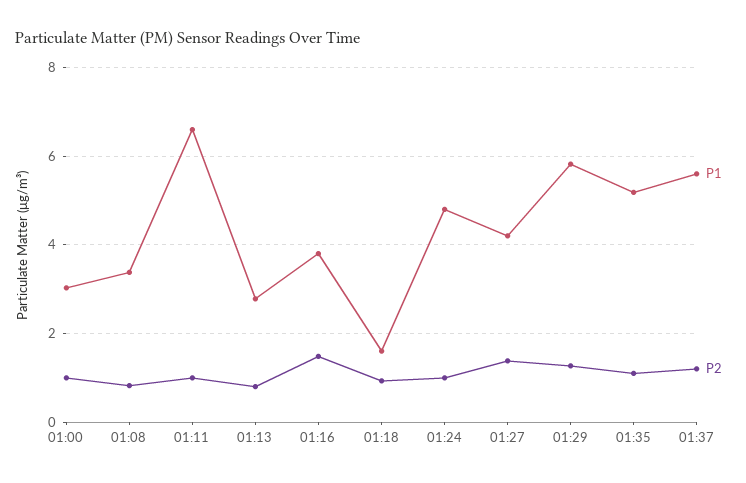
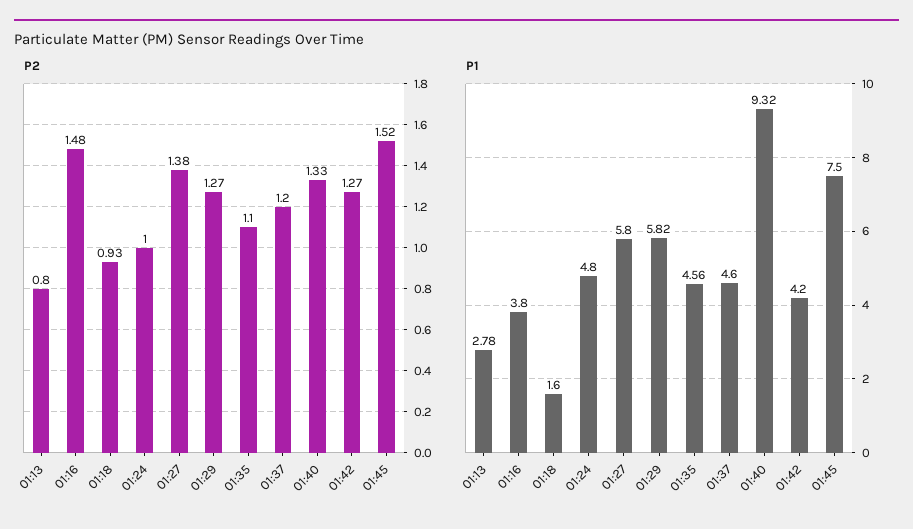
P1, 01:00: 3 -> none
P2, 01:00: 1 -> none
P1, 01:08: 3.4 -> none
P2, 01:08: 0.8 -> none
P1, 01:11: 6.6 -> none
P2, 01:11: 1 -> none
P1, 01:27: 4.2 -> 5.8
P1, 01:35: 5.2 -> 4.56
P1, 01:37: 5.6 -> 4.6
P2, 01:40: none -> 1.33
P2, 01:42: none -> 1.27
P2, 01:45: none -> 1.52
P1, 01:40: none -> 9.32
P1, 01:42: none -> 4.2
P1, 01:45: none -> 7.5

